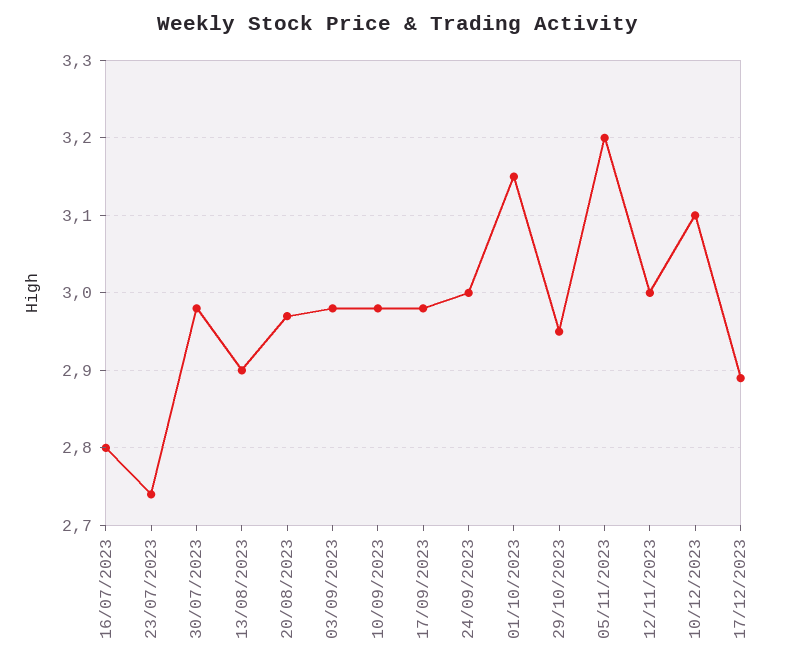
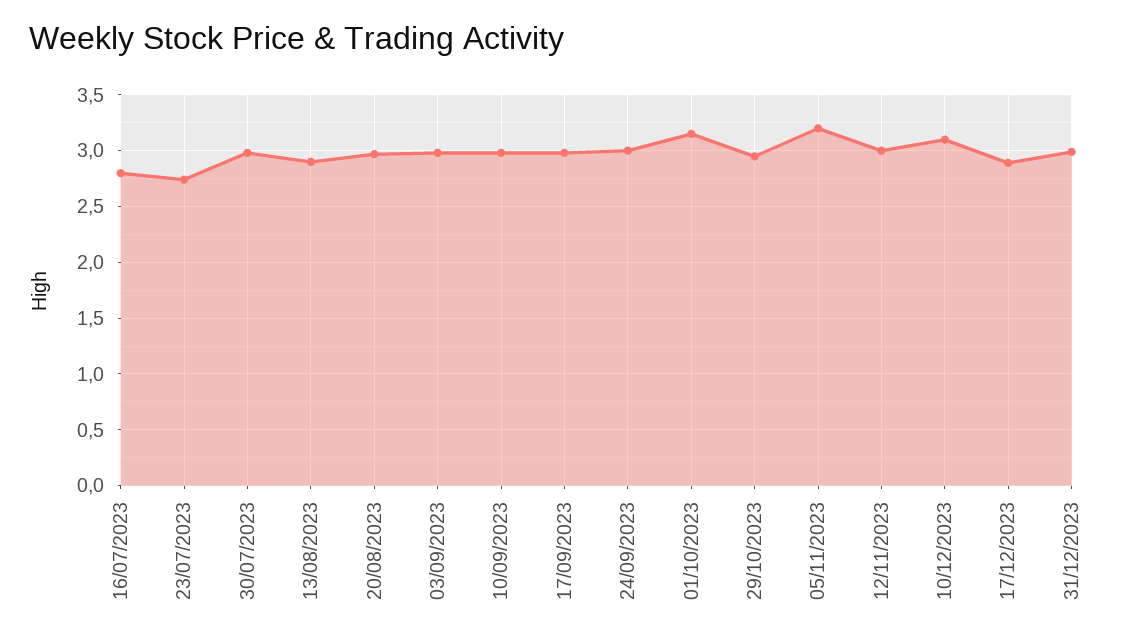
31/12/2023: none -> 3

